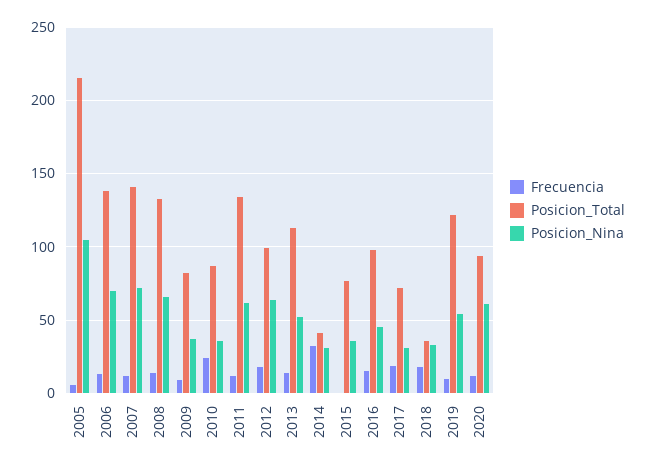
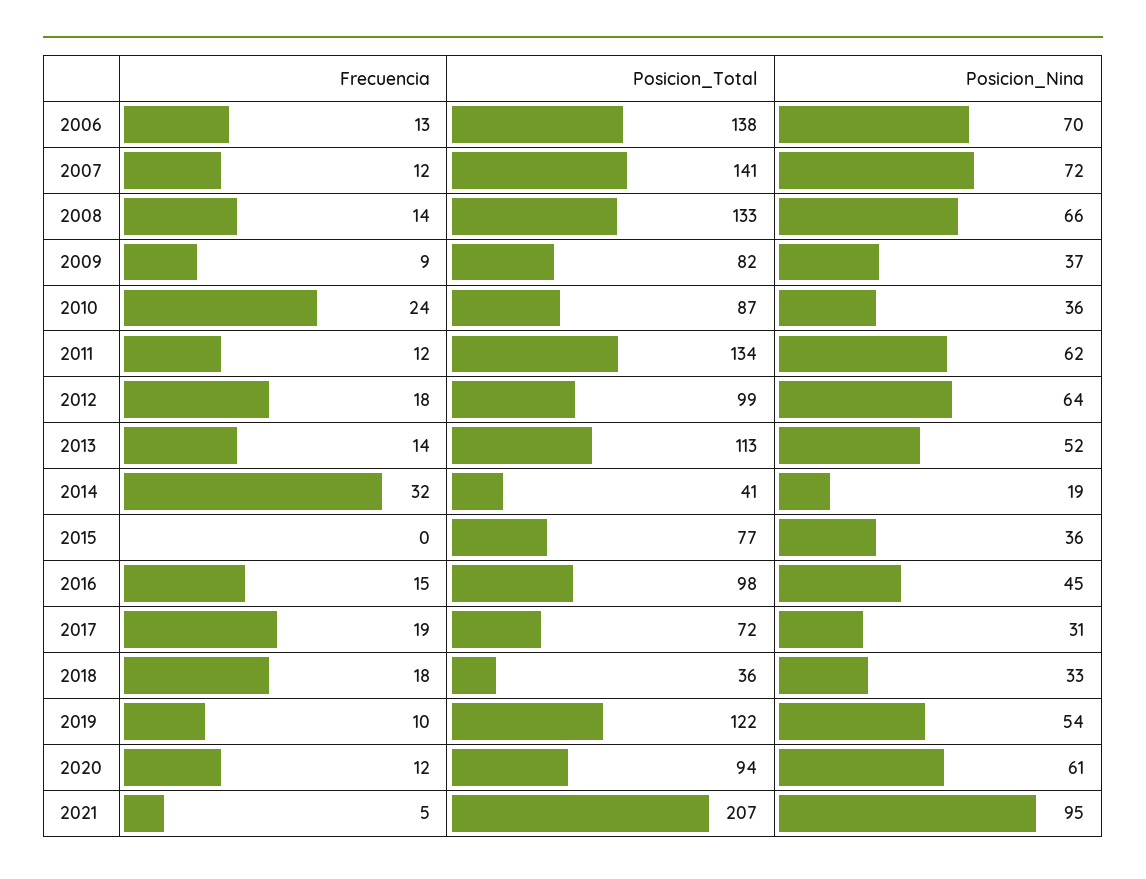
Frecuencia, 2005: 5 -> none
Posicion_Total, 2005: 215 -> none
Posicion_Nina, 2005: 105 -> none
Posicion_Nina, 2014: 30 -> 19
Frecuencia, 2021: none -> 5
Posicion_Total, 2021: none -> 207
Posicion_Nina, 2021: none -> 95

